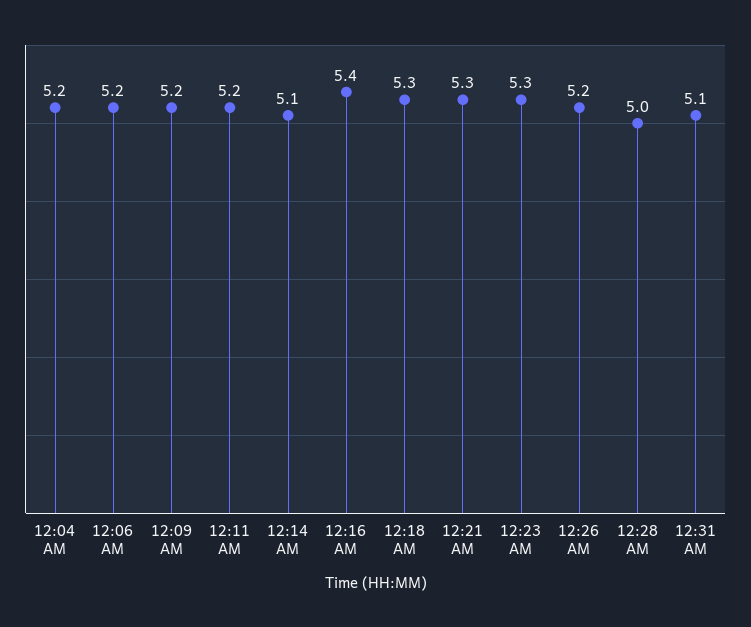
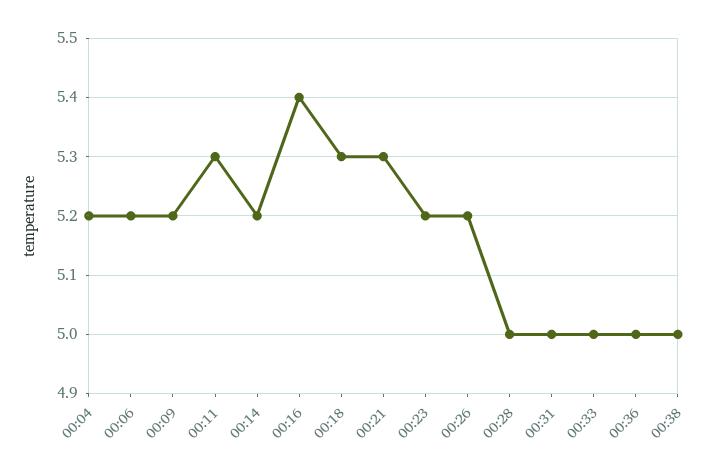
12:11 AM: 5.2 -> 5.3
12:14 AM: 5.1 -> 5.2
12:23 AM: 5.3 -> 5.2
12:31 AM: 5.1 -> 5
00:33: none -> 5
00:36: none -> 5
00:38: none -> 5

